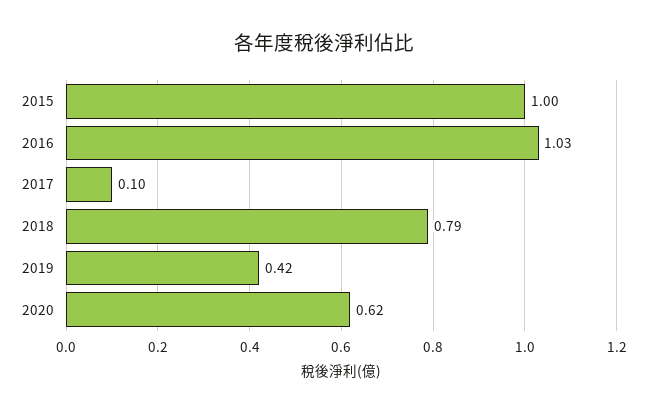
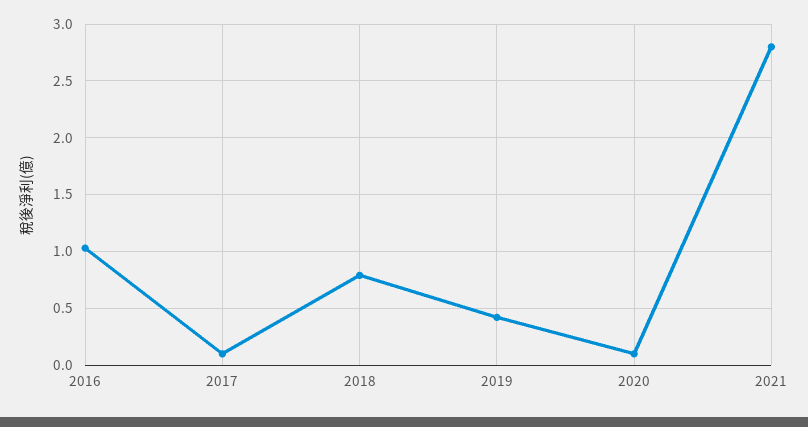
2015: 1 -> none
2020: 0.62 -> 0.1
2021: none -> 2.8

